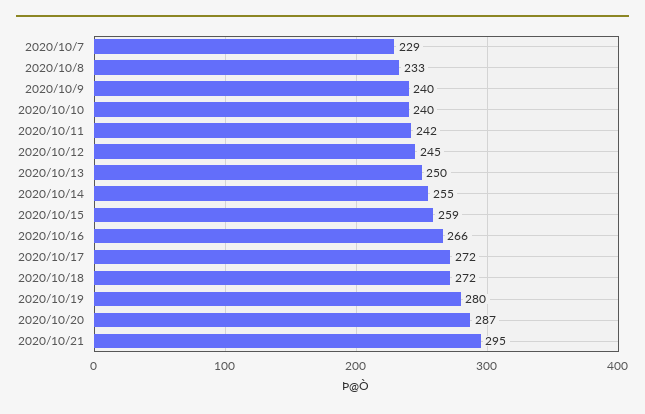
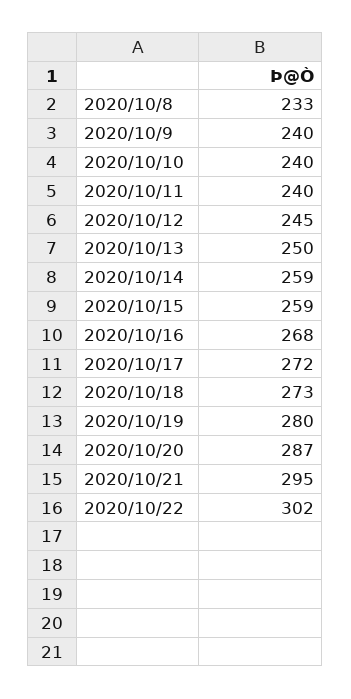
2020/10/7: 229 -> none
2020/10/11: 242 -> 240
2020/10/14: 255 -> 259
2020/10/16: 266 -> 268
2020/10/18: 272 -> 273
2020/10/22: none -> 302

